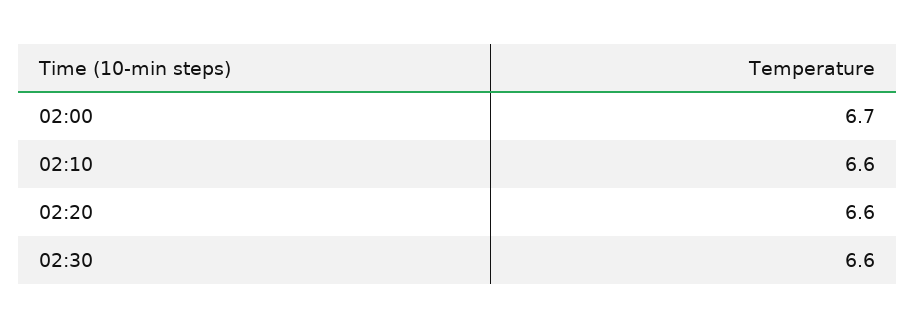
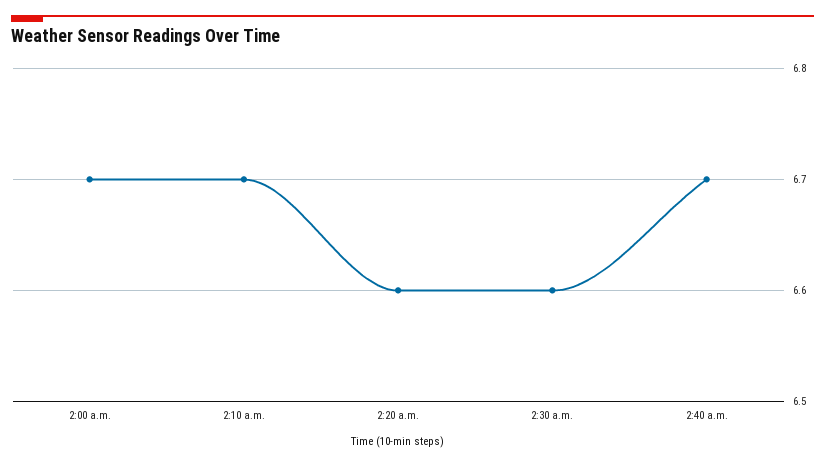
02:10: 6.6 -> 6.7
2:40 a.m.: none -> 6.7

